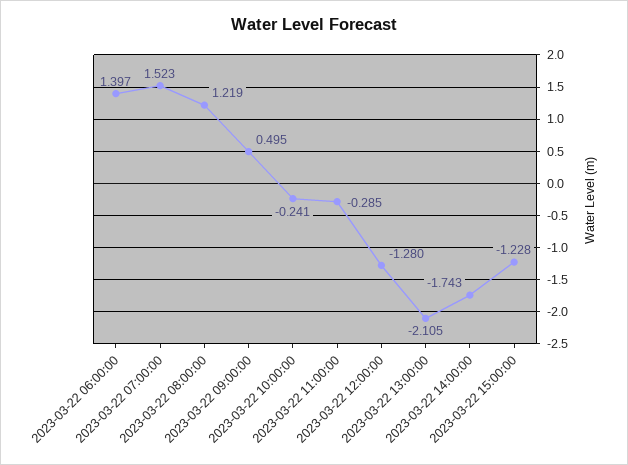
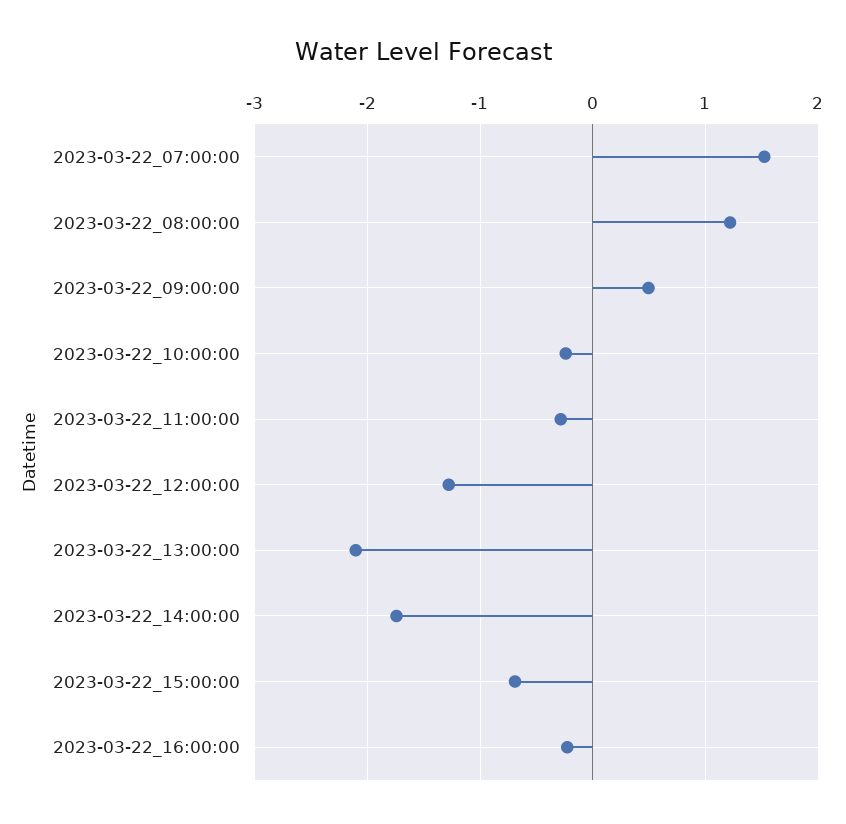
2023-03-22 06:00:00: 1.397 -> none
2023-03-22 15:00:00: -1.228 -> -0.7
2023-03-22_16:00:00: none -> -0.2

